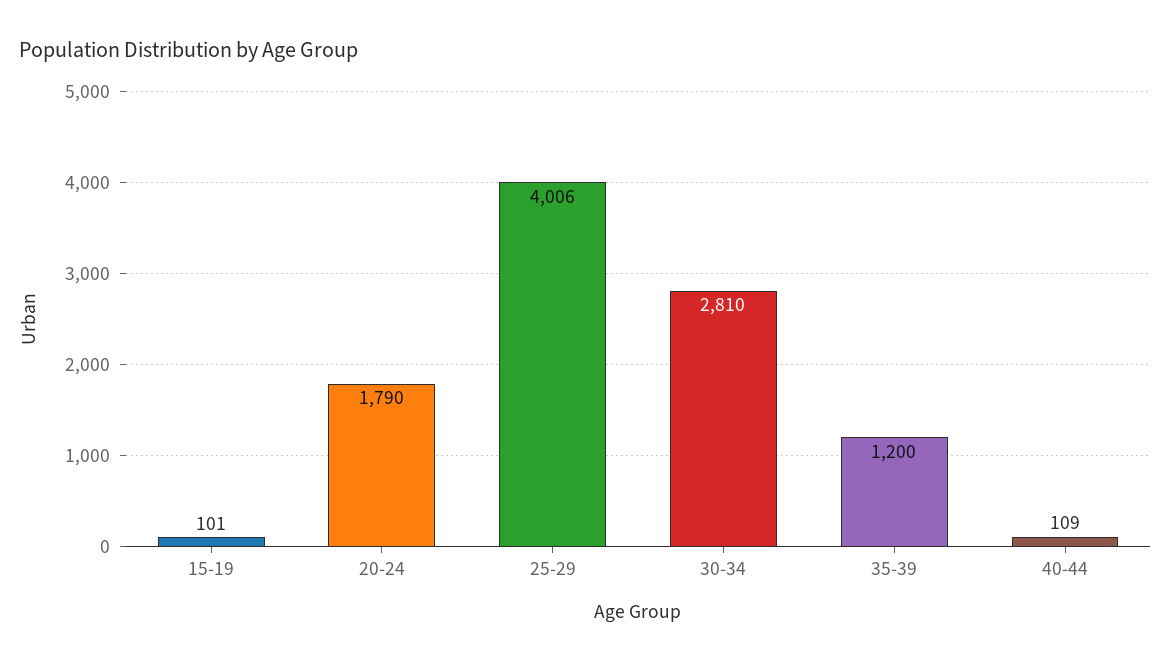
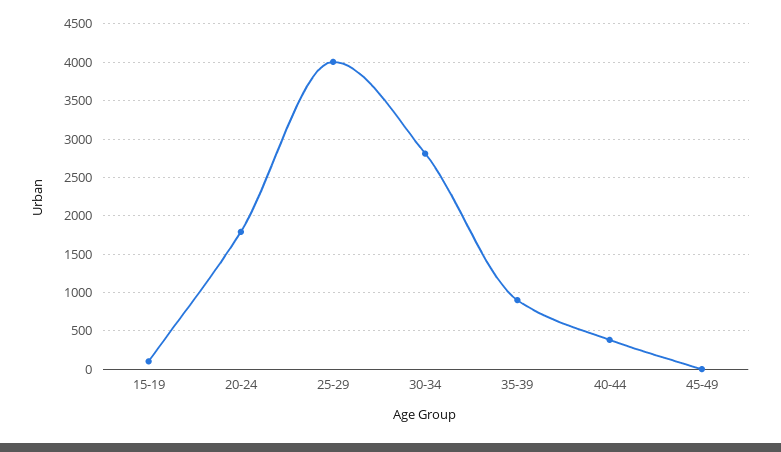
35-39: 1200 -> 900
40-44: 109 -> 400
45-49: none -> 0

